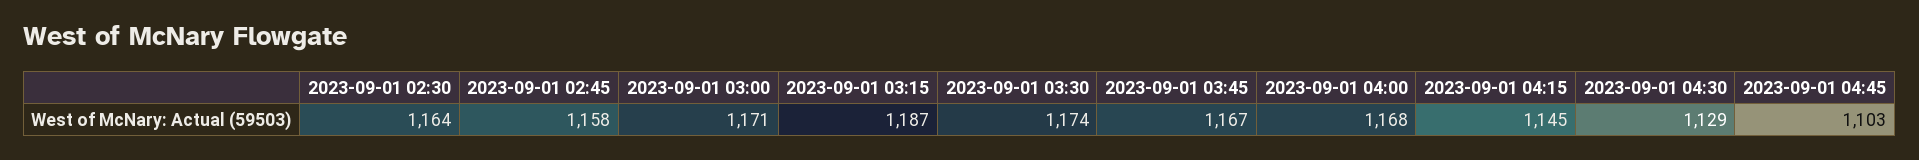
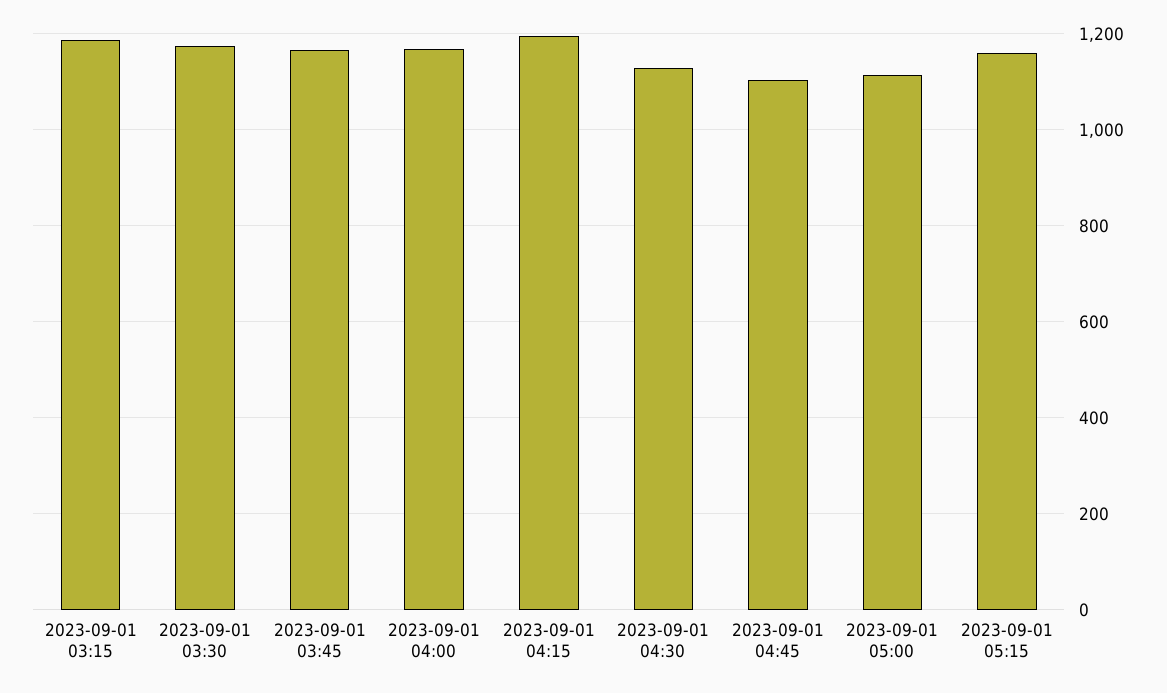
2023-09-01 02:30: 1164 -> none
2023-09-01 02:45: 1158 -> none
2023-09-01 03:00: 1171 -> none
2023-09-01 04:15: 1145 -> 1200
2023-09-01 05:00: none -> 1120
2023-09-01 05:15: none -> 1160

